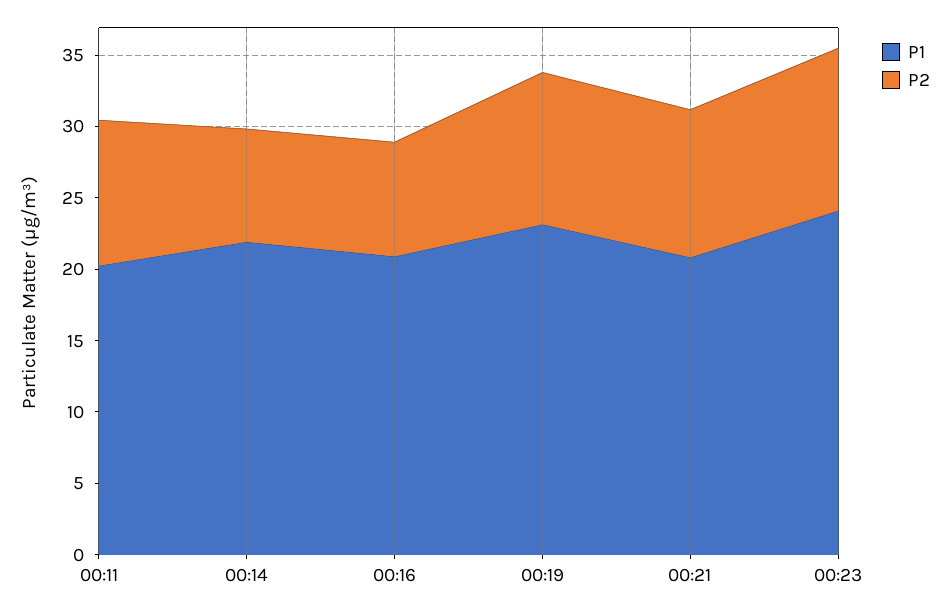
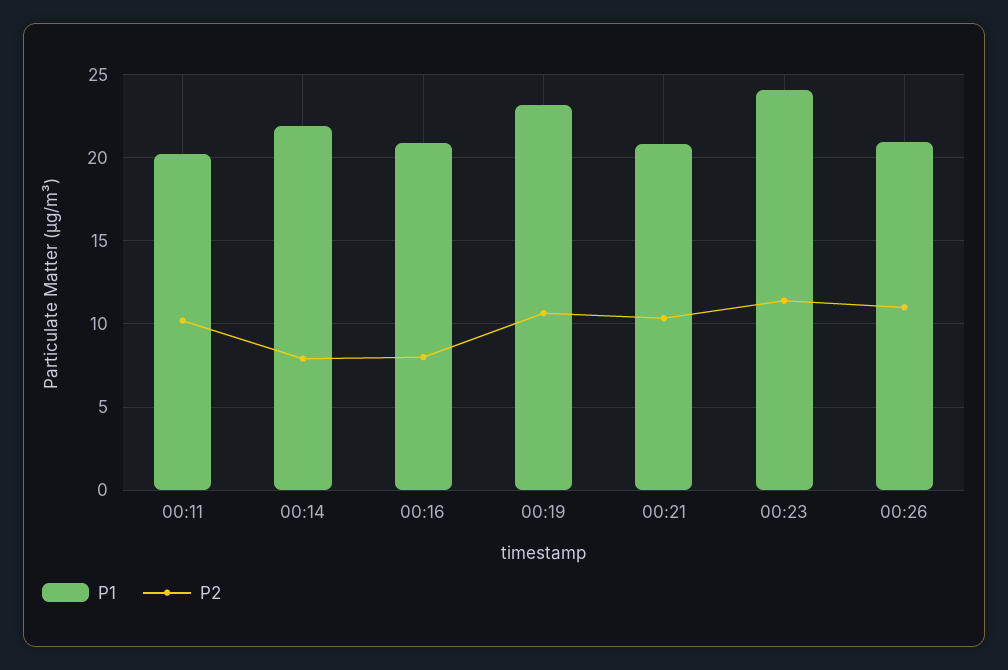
P1, 00:26: none -> 21
P2, 00:26: none -> 11

